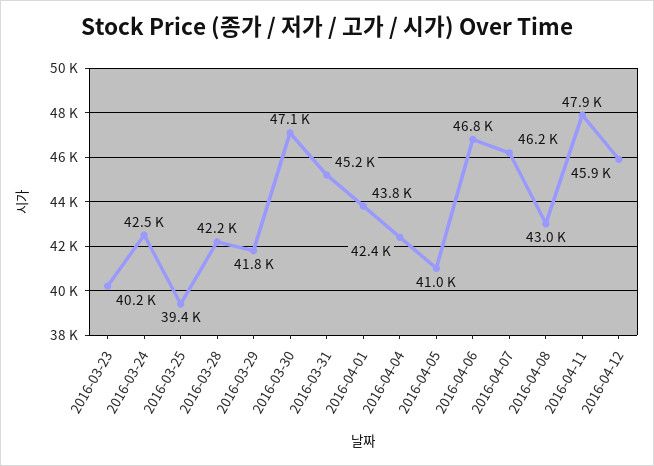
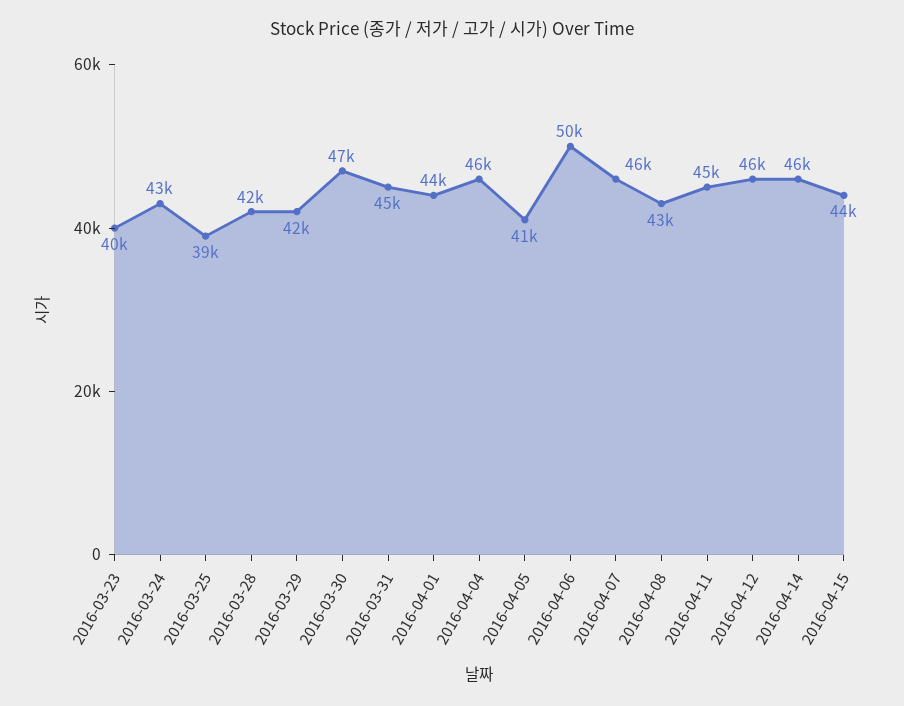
2016-04-04: 42400 -> 46000
2016-04-06: 46800 -> 50000
2016-04-11: 47900 -> 45000
2016-04-14: none -> 46000
2016-04-15: none -> 44000

